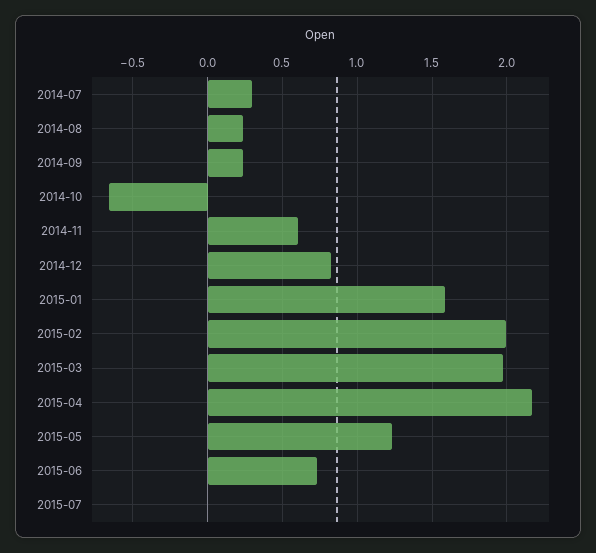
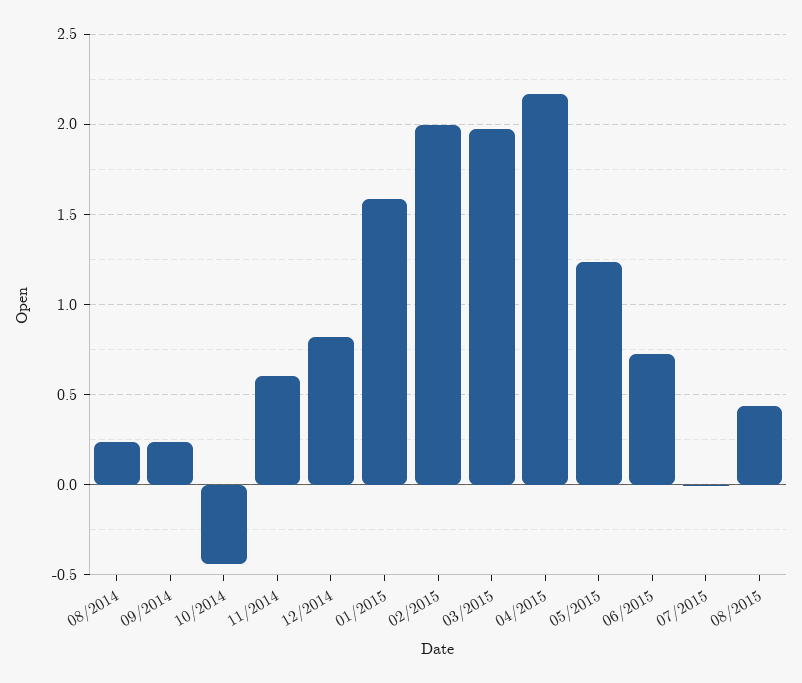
2014-07: 0.3 -> none
2014-10: -0.65 -> -0.45
08/2015: none -> 0.45

